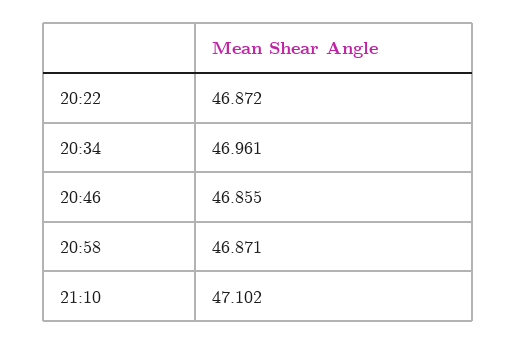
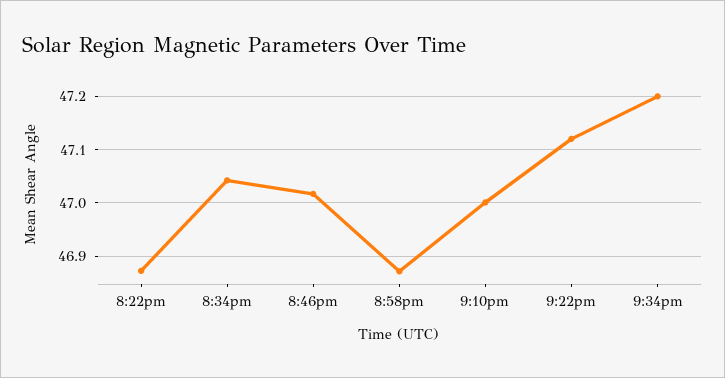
20:34: 46.961 -> 47.04
20:46: 46.855 -> 47.02
21:10: 47.102 -> 47
9:22pm: none -> 47.12
9:34pm: none -> 47.2

